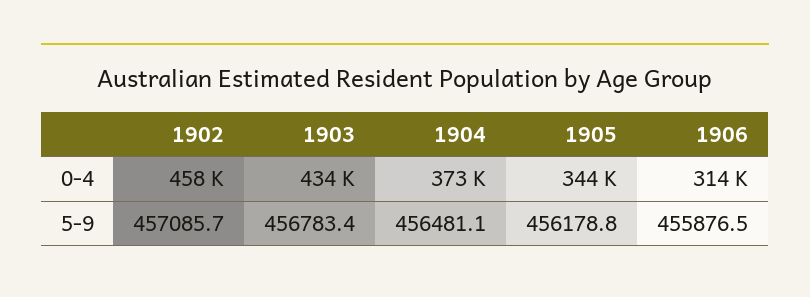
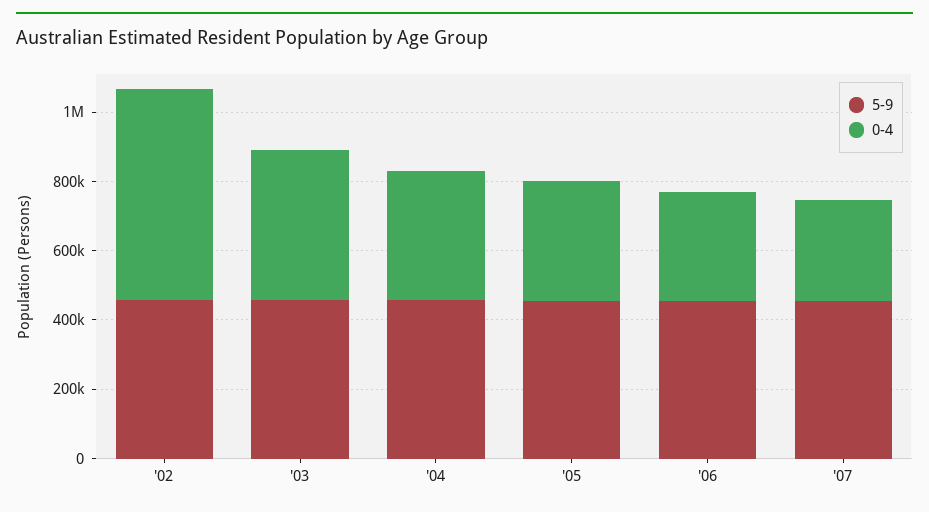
0-4, 1902: 458000 -> 600000
5-9, '07: none -> 450000
0-4, '07: none -> 300000

